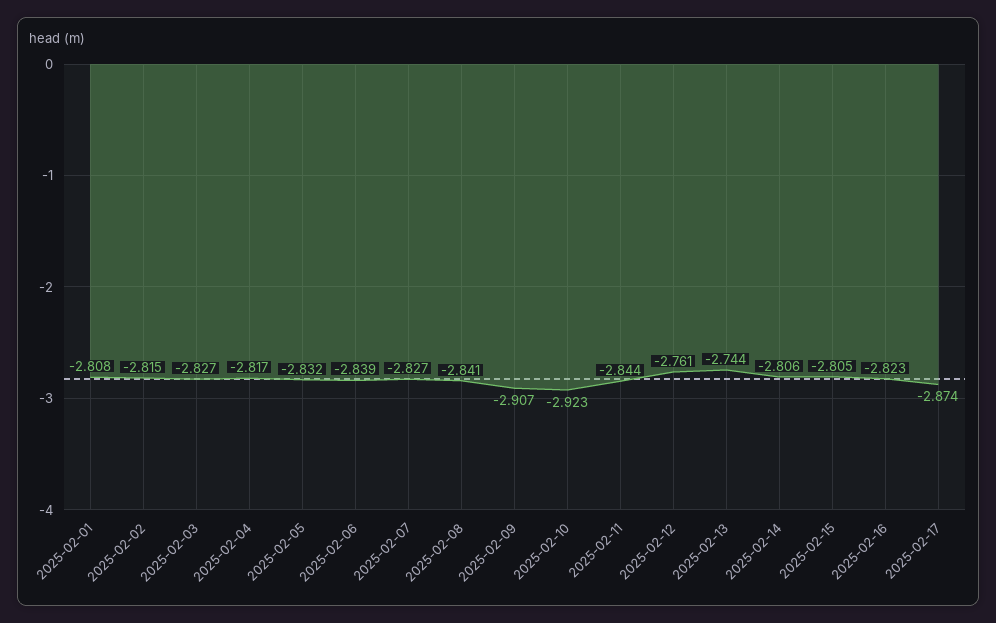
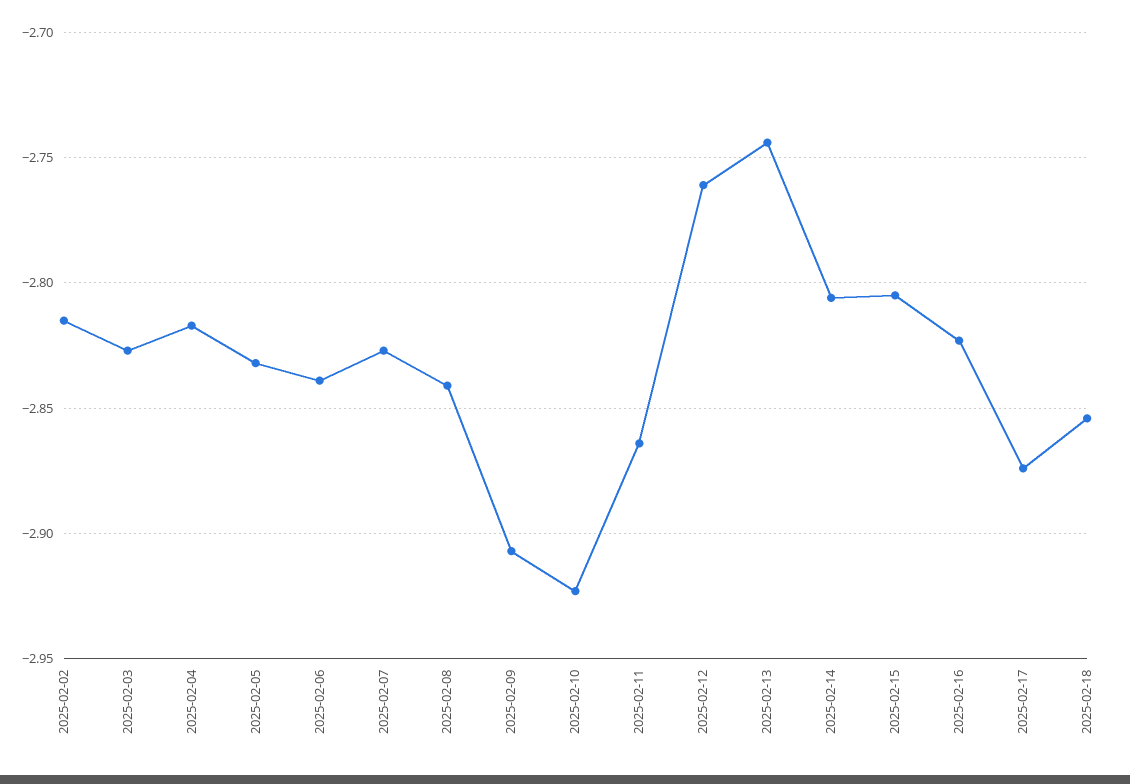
2025-02-01: -2.808 -> none
2025-02-11: -2.844 -> -2.865
2025-02-18: none -> -2.855

